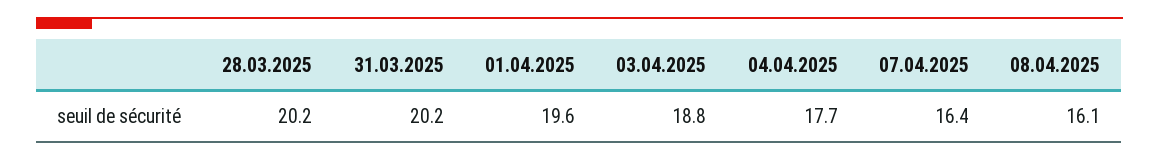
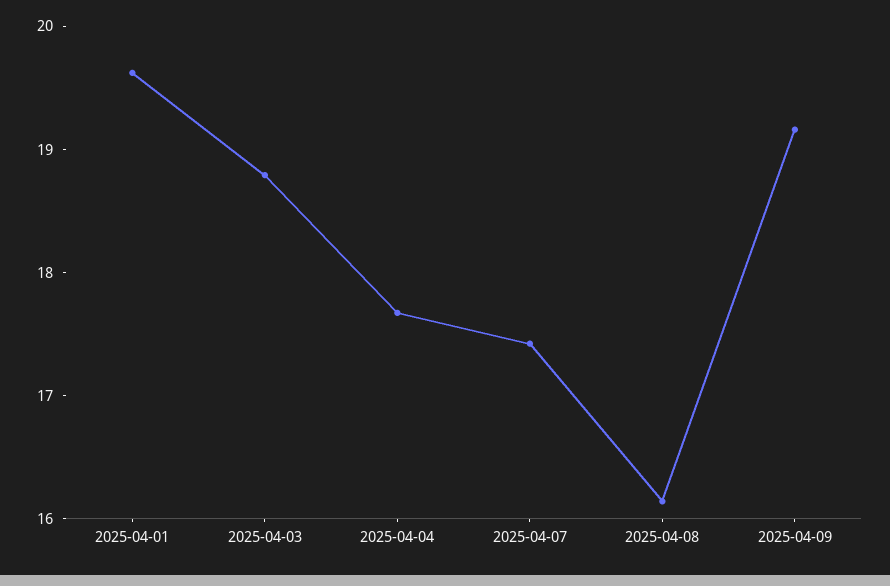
28.03.2025: 20.2 -> none
31.03.2025: 20.2 -> none
07.04.2025: 16.4 -> 17.4
2025-04-09: none -> 19.2

